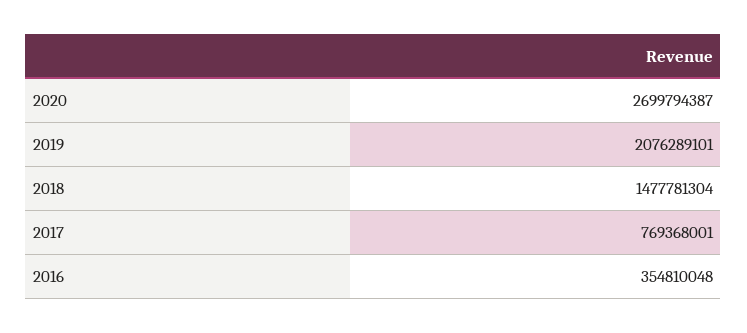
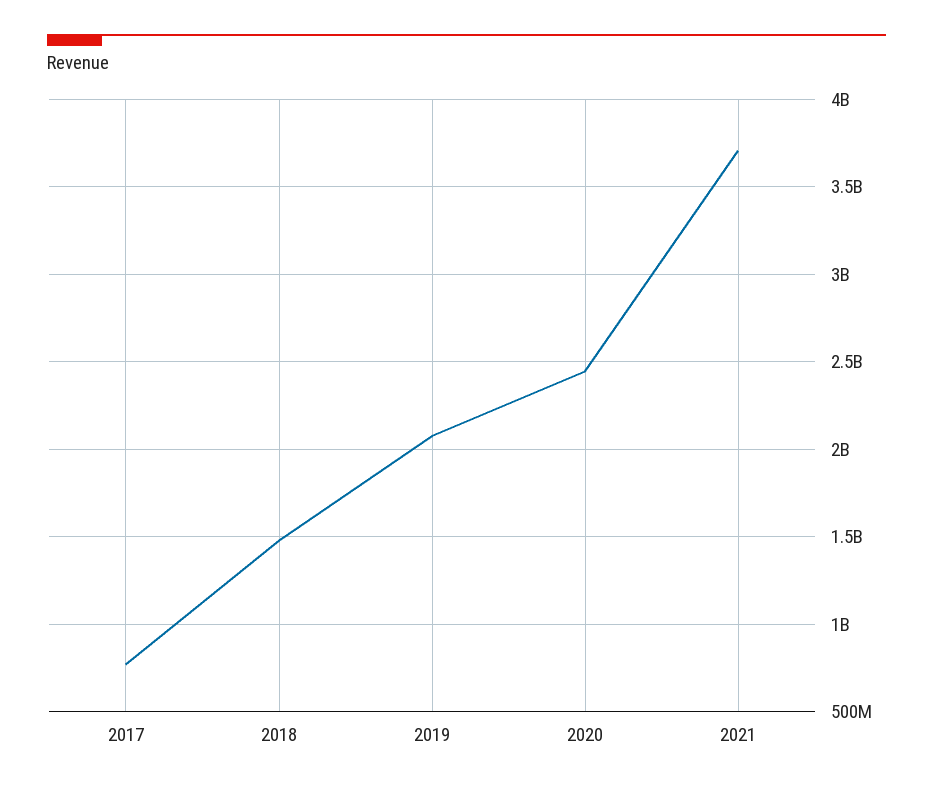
2020: 2699794387 -> 2450000000
2016: 354810048 -> none
2021: none -> 3700000000

